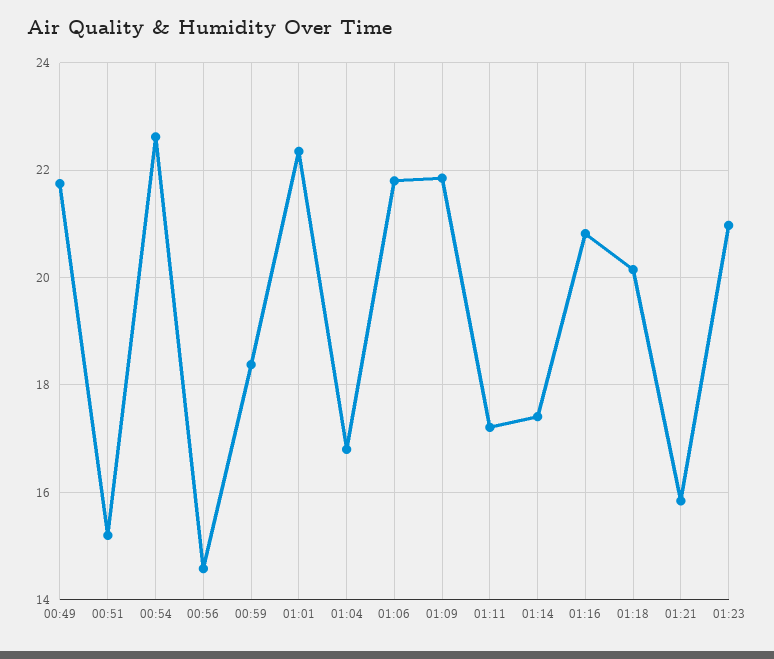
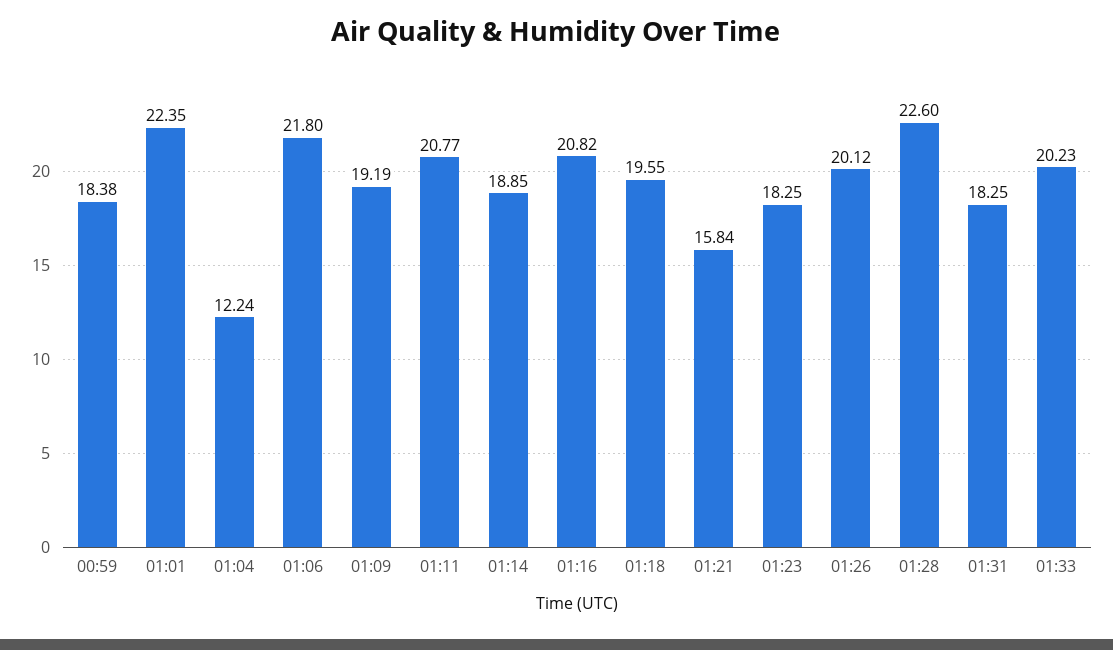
00:49: 21.8 -> none
00:51: 15.2 -> none
00:54: 22.6 -> none
00:56: 14.6 -> none
01:04: 16.8 -> 12.24
01:09: 21.8 -> 19.19
01:11: 17.2 -> 20.77
01:14: 17.4 -> 18.85
01:18: 20.2 -> 19.55
01:23: 21 -> 18.25
01:26: none -> 20.12
01:28: none -> 22.6
01:31: none -> 18.25
01:33: none -> 20.23

